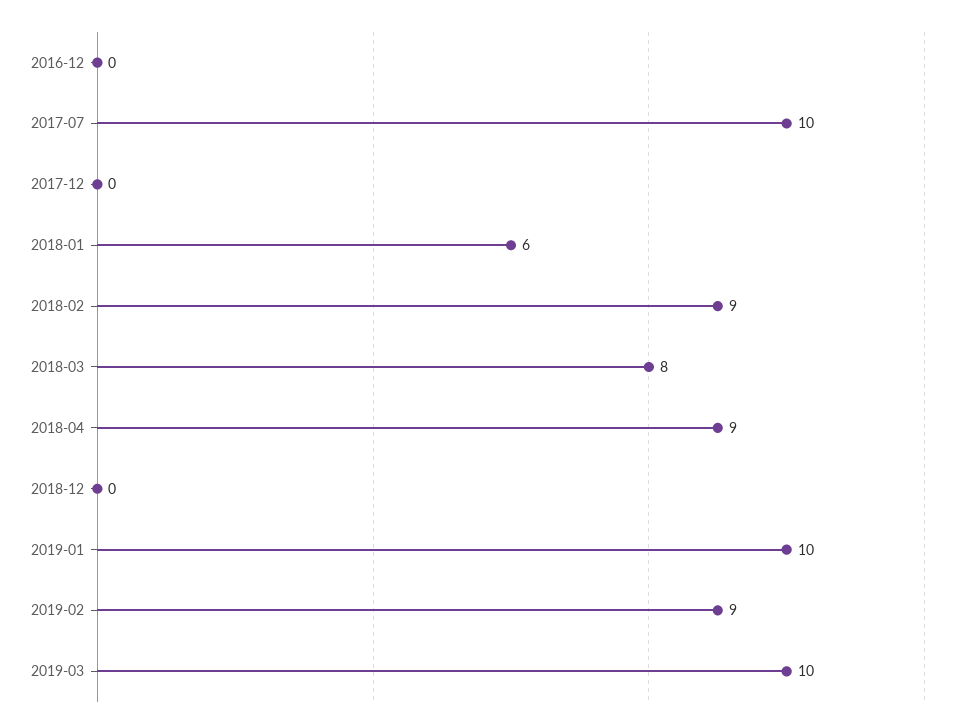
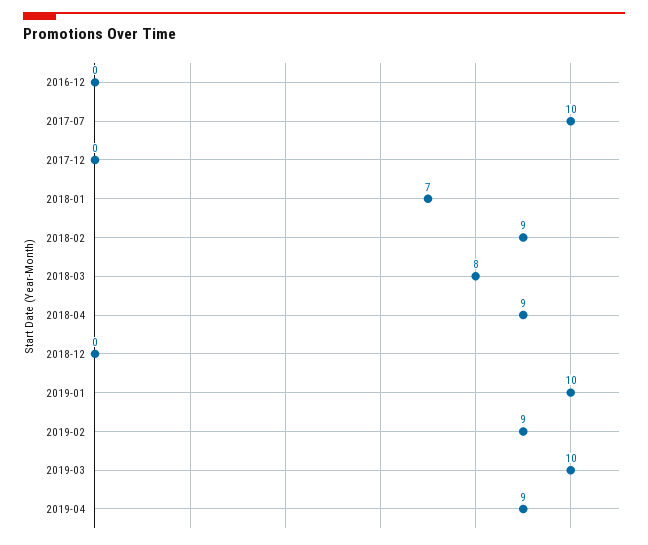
2018-01: 6 -> 7
2019-04: none -> 9

